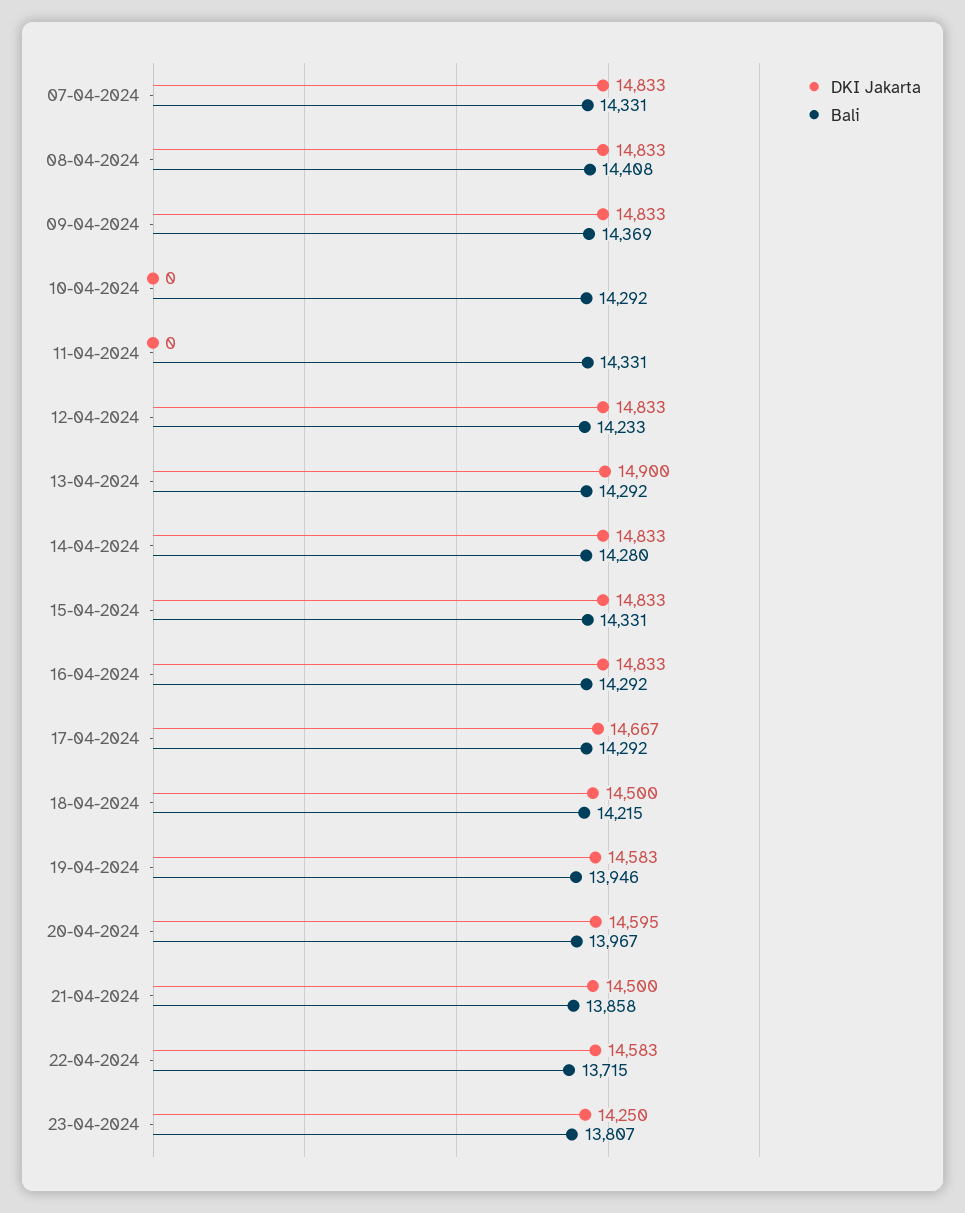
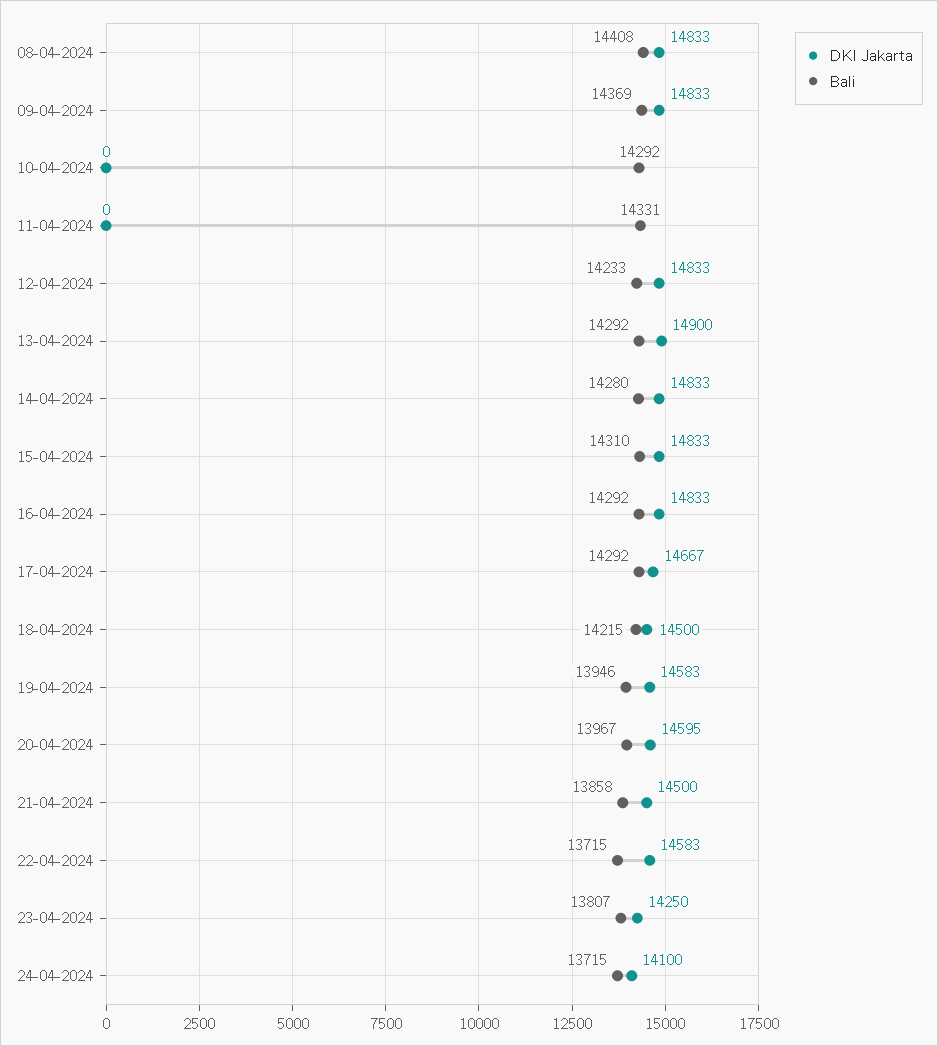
DKI Jakarta, 07-04-2024: 14833 -> none
Bali, 07-04-2024: 14331 -> none
Bali, 15-04-2024: 14331 -> 14310
DKI Jakarta, 24-04-2024: none -> 14100
Bali, 24-04-2024: none -> 13715

